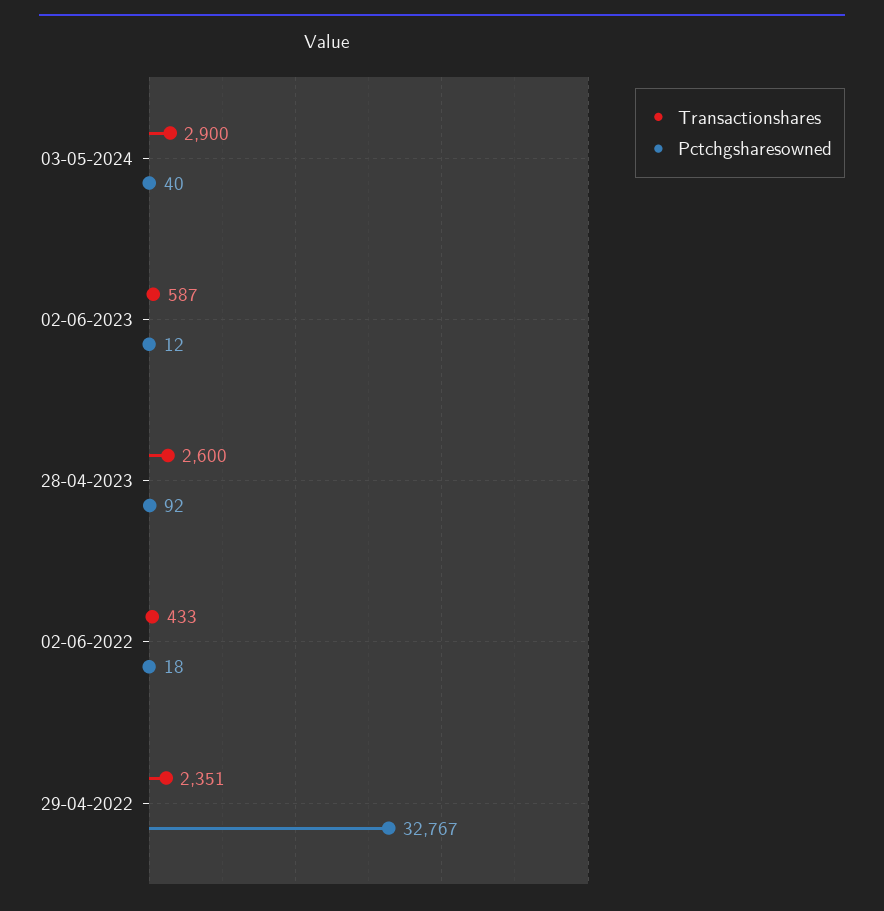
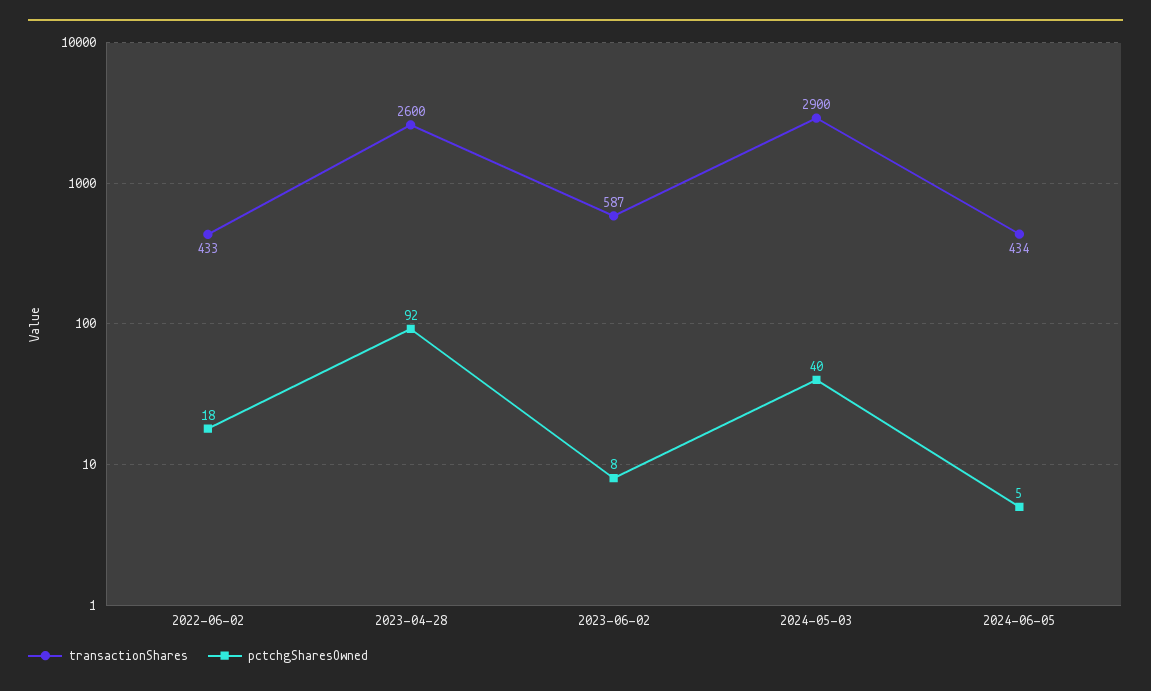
Pctchgsharesowned, 02-06-2023: 12 -> 8
Transactionshares, 29-04-2022: 2351 -> none
Pctchgsharesowned, 29-04-2022: 32767 -> none
Transactionshares, 2024-06-05: none -> 434
Pctchgsharesowned, 2024-06-05: none -> 5

